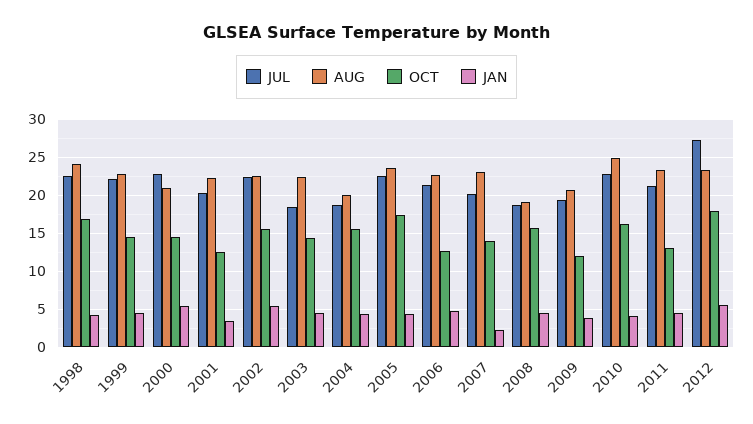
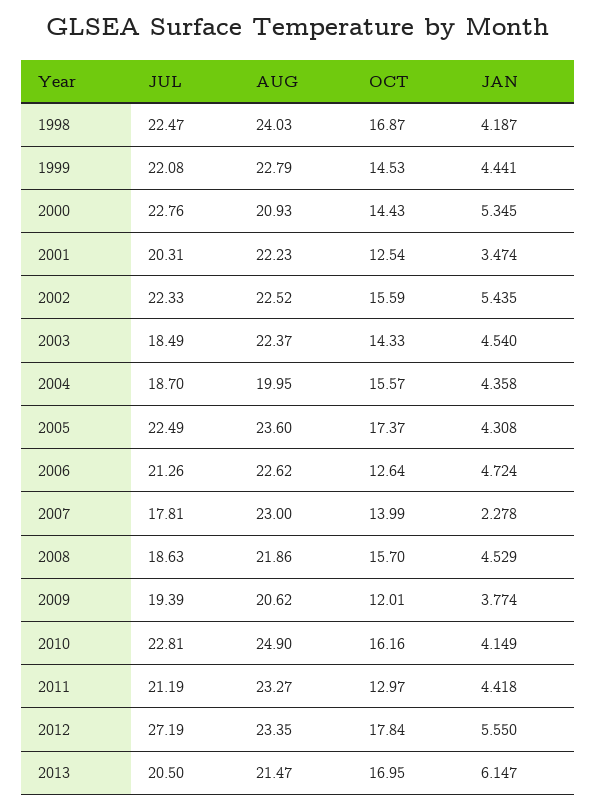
JUL, 2007: 20 -> 17.81
AUG, 2008: 19 -> 21.86
JUL, 2013: none -> 20.5
AUG, 2013: none -> 21.47
OCT, 2013: none -> 16.95
JAN, 2013: none -> 6.147

